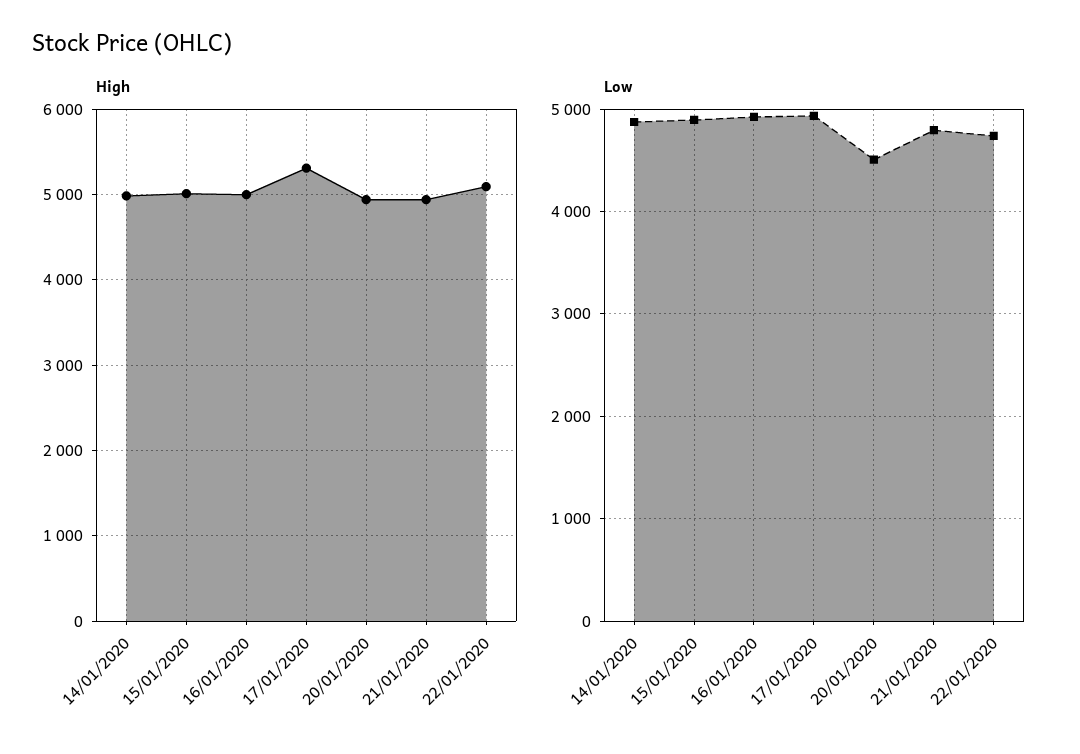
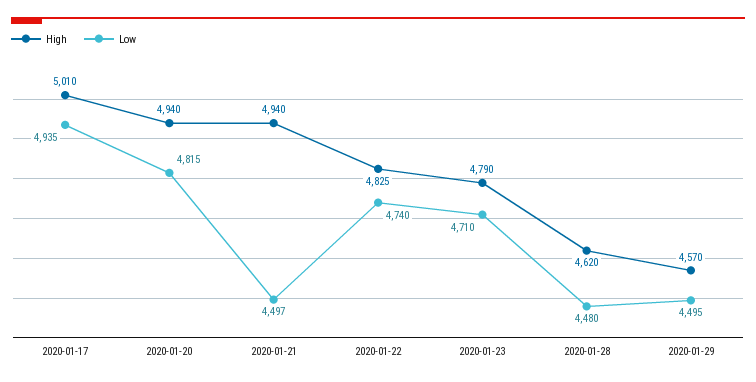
High, 14/01/2020: 5000 -> none
High, 15/01/2020: 5000 -> none
High, 16/01/2020: 5000 -> none
High, 17/01/2020: 5300 -> 5010
High, 22/01/2020: 5100 -> 4825
Low, 14/01/2020: 4900 -> none
Low, 15/01/2020: 4900 -> none
Low, 16/01/2020: 4900 -> none
Low, 20/01/2020: 4500 -> 4815
Low, 21/01/2020: 4800 -> 4497
High, 2020-01-23: none -> 4790
Low, 2020-01-23: none -> 4710
High, 2020-01-28: none -> 4620
Low, 2020-01-28: none -> 4480
High, 2020-01-29: none -> 4570
Low, 2020-01-29: none -> 4495

